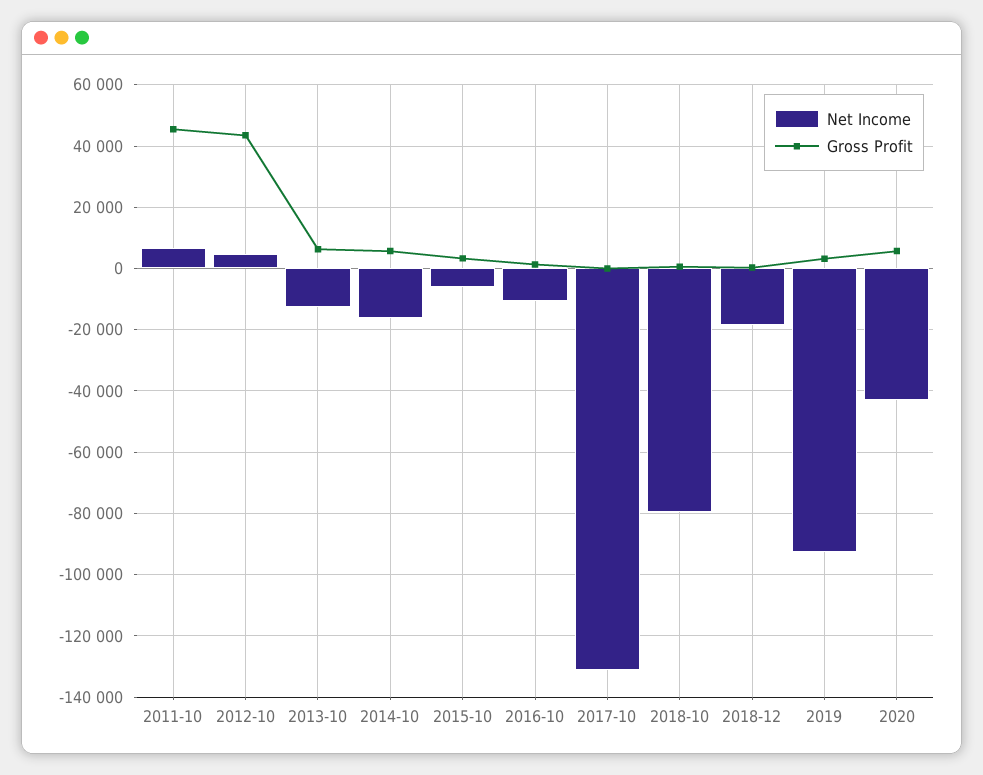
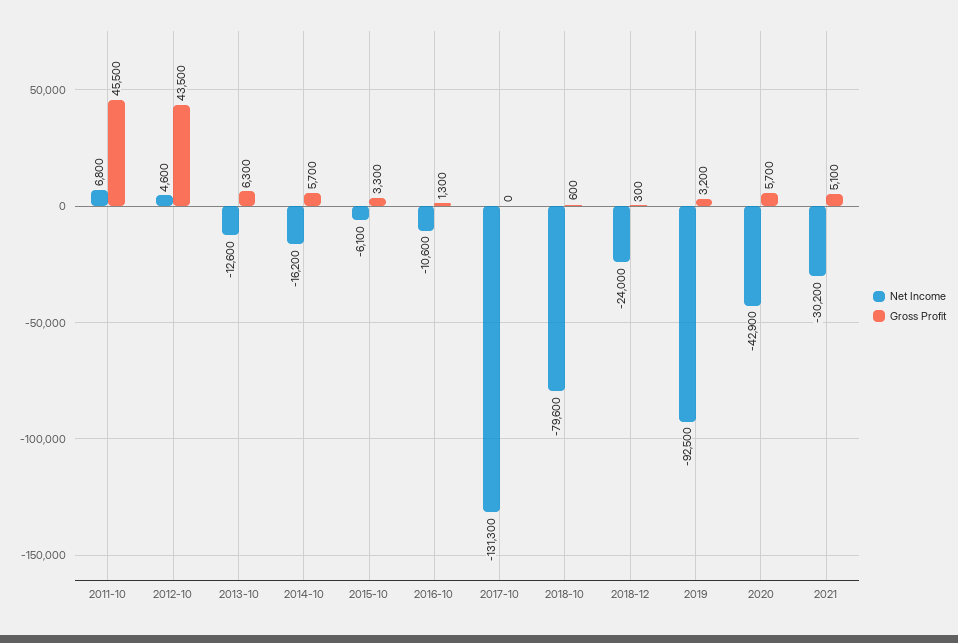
Net Income, 2018-12: -18000 -> -24000
Net Income, 2021: none -> -30200
Gross Profit, 2021: none -> 5100

